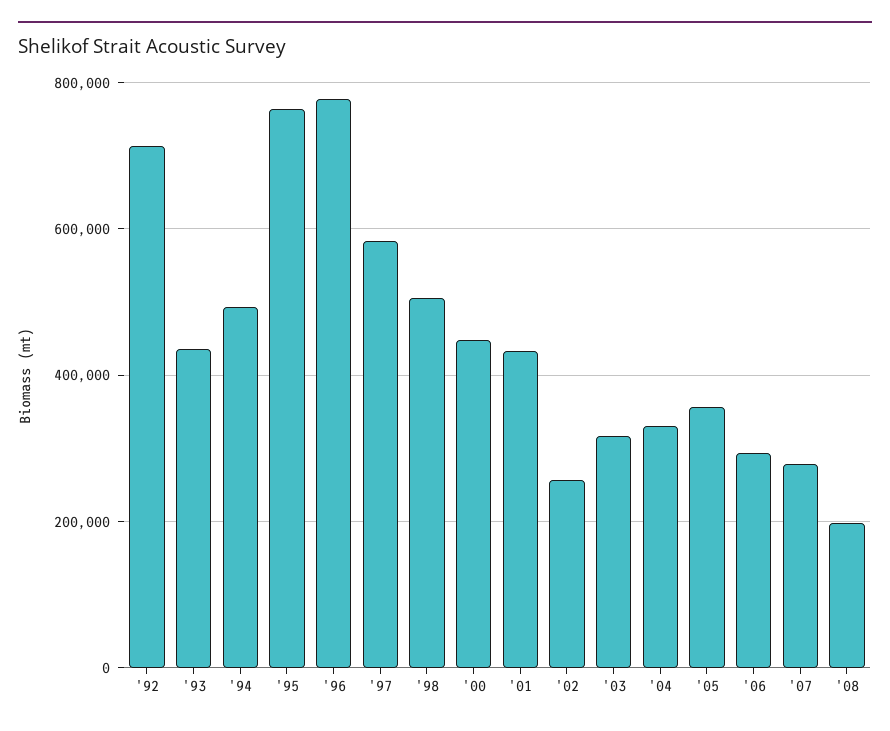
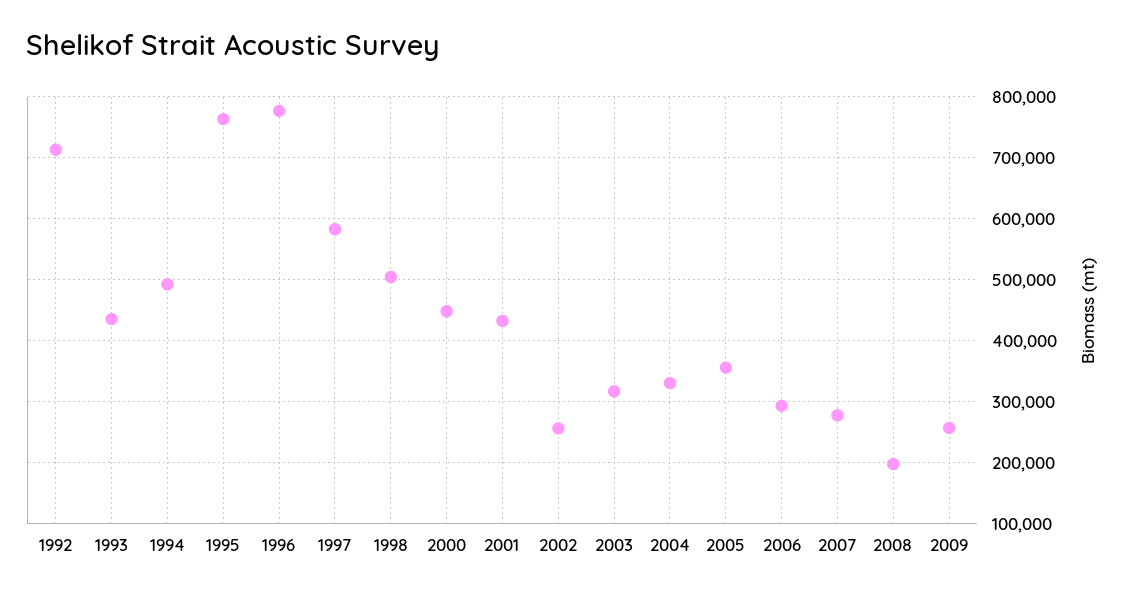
2009: none -> 260000

